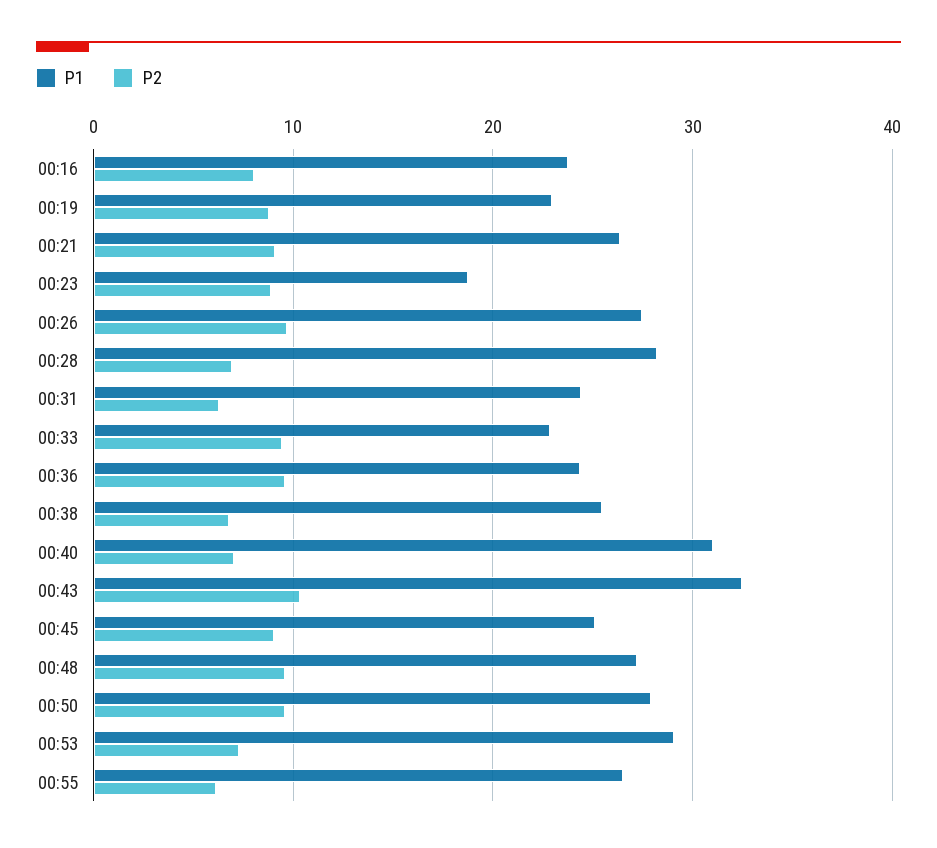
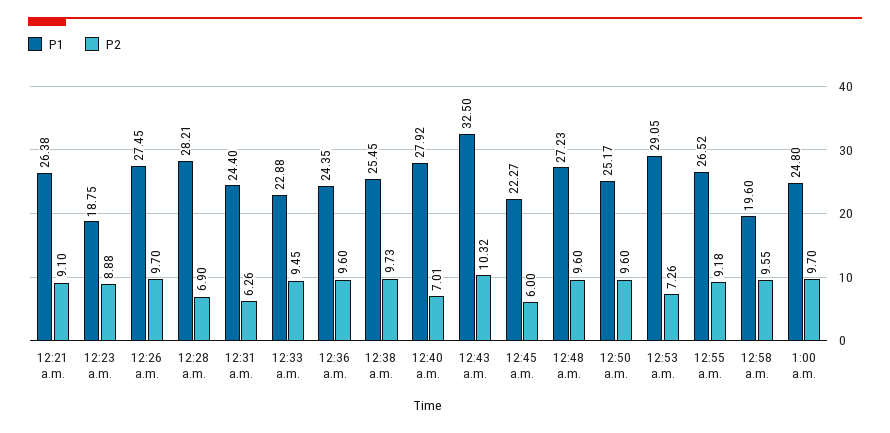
P1, 00:16: 24 -> none
P2, 00:16: 8 -> none
P1, 00:19: 23 -> none
P2, 00:19: 9 -> none
P2, 00:38: 7 -> 9.73
P1, 00:40: 31 -> 27.92
P1, 00:45: 25 -> 22.27
P2, 00:45: 9 -> 6
P1, 00:50: 28 -> 25.17
P2, 00:55: 6 -> 9.18
P1, 12:58 a.m.: none -> 19.6
P2, 12:58 a.m.: none -> 9.55
P1, 1:00 a.m.: none -> 24.8
P2, 1:00 a.m.: none -> 9.7

